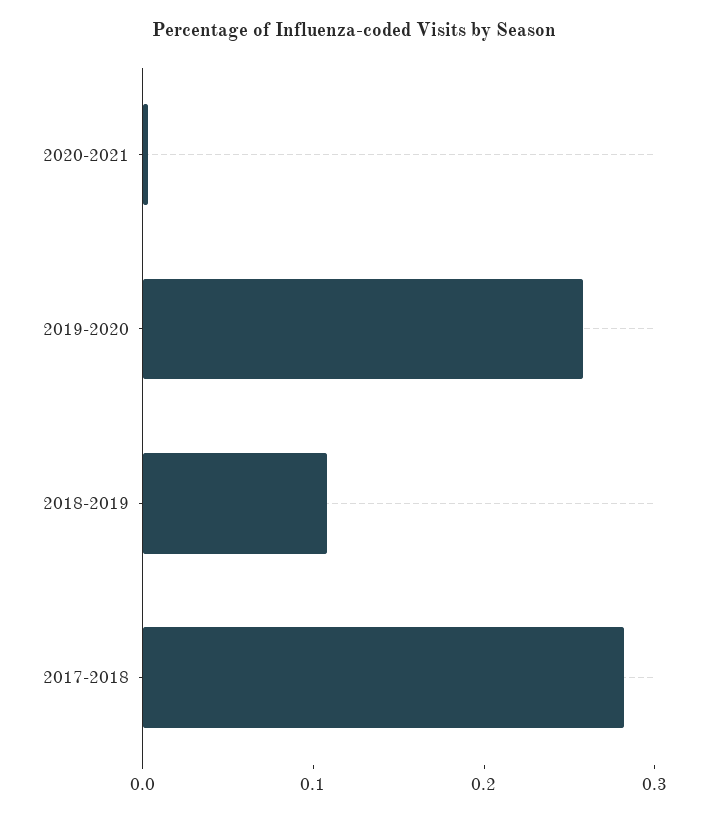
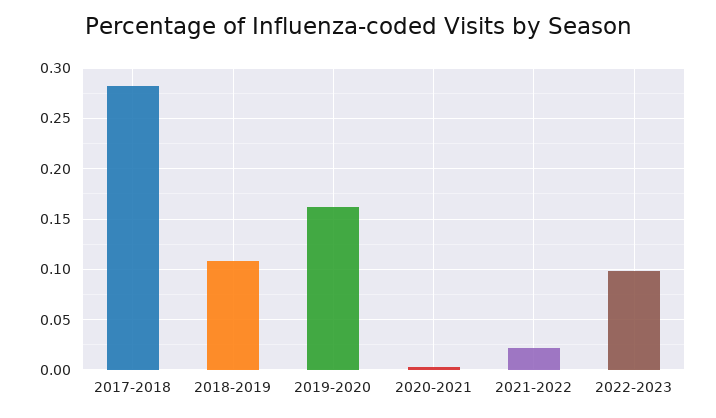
2019-2020: 0.26 -> 0.16
2021-2022: none -> 0.02
2022-2023: none -> 0.1

